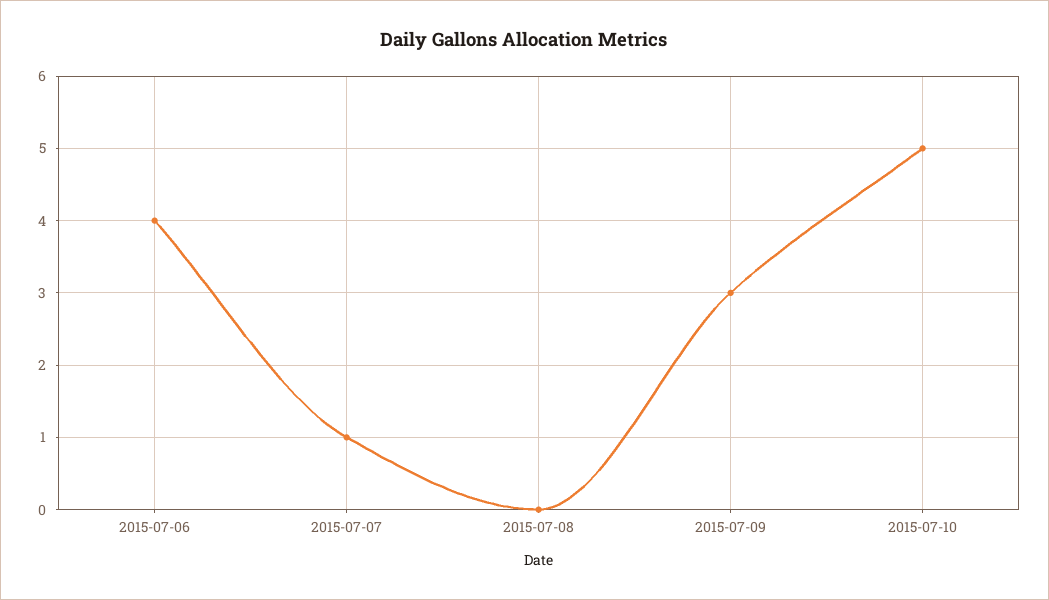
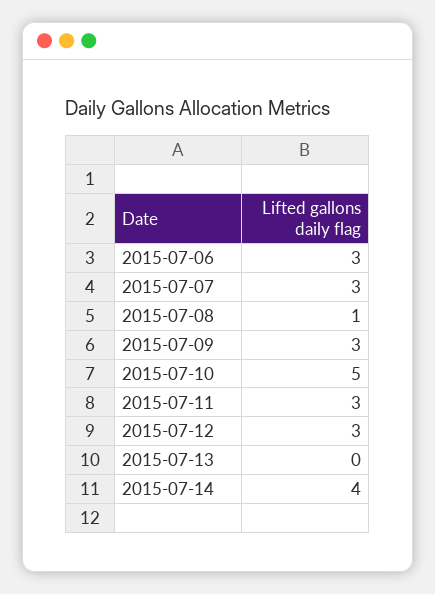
2015-07-06: 4 -> 3
2015-07-07: 1 -> 3
2015-07-08: 0 -> 1
2015-07-11: none -> 3
2015-07-12: none -> 3
2015-07-13: none -> 0
2015-07-14: none -> 4

